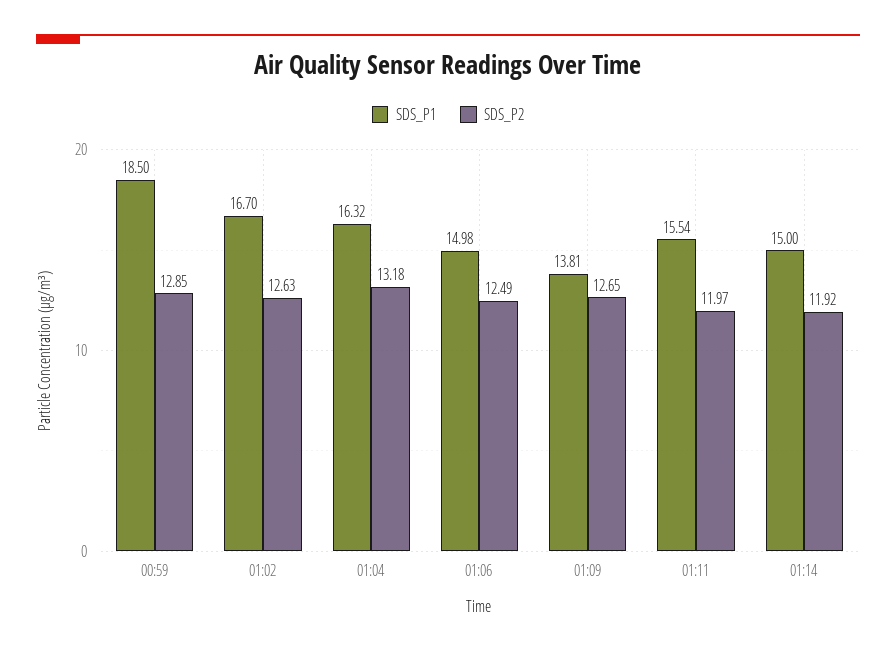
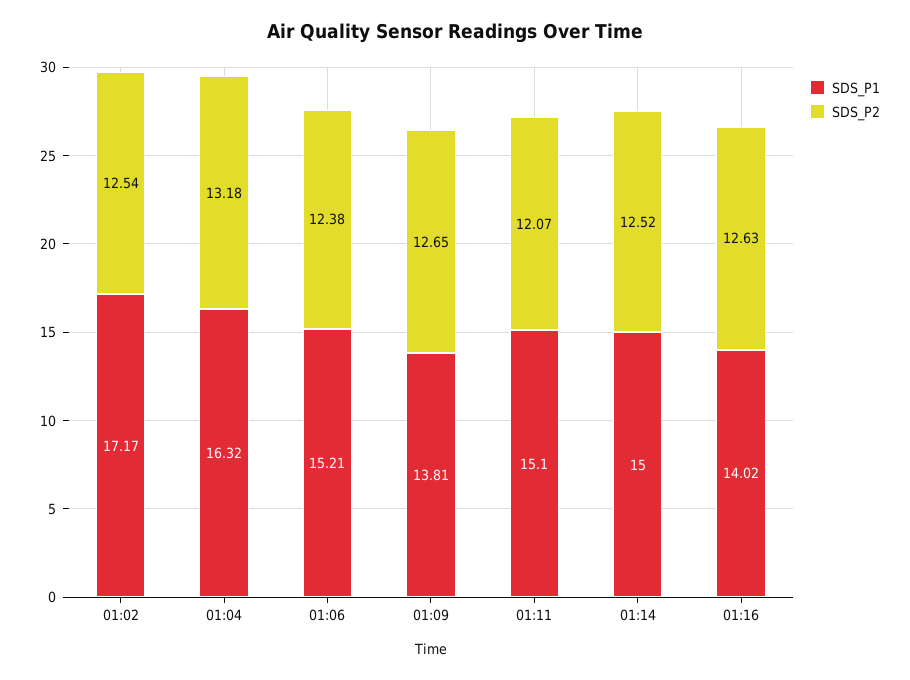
SDS_P1, 00:59: 18.5 -> none
SDS_P2, 00:59: 12.85 -> none
SDS_P1, 01:02: 16.7 -> 17.17
SDS_P2, 01:02: 12.63 -> 12.54
SDS_P1, 01:06: 14.98 -> 15.21
SDS_P2, 01:06: 12.49 -> 12.38
SDS_P1, 01:11: 15.54 -> 15.1
SDS_P2, 01:11: 11.97 -> 12.07
SDS_P2, 01:14: 11.92 -> 12.52
SDS_P1, 01:16: none -> 14.02
SDS_P2, 01:16: none -> 12.63

